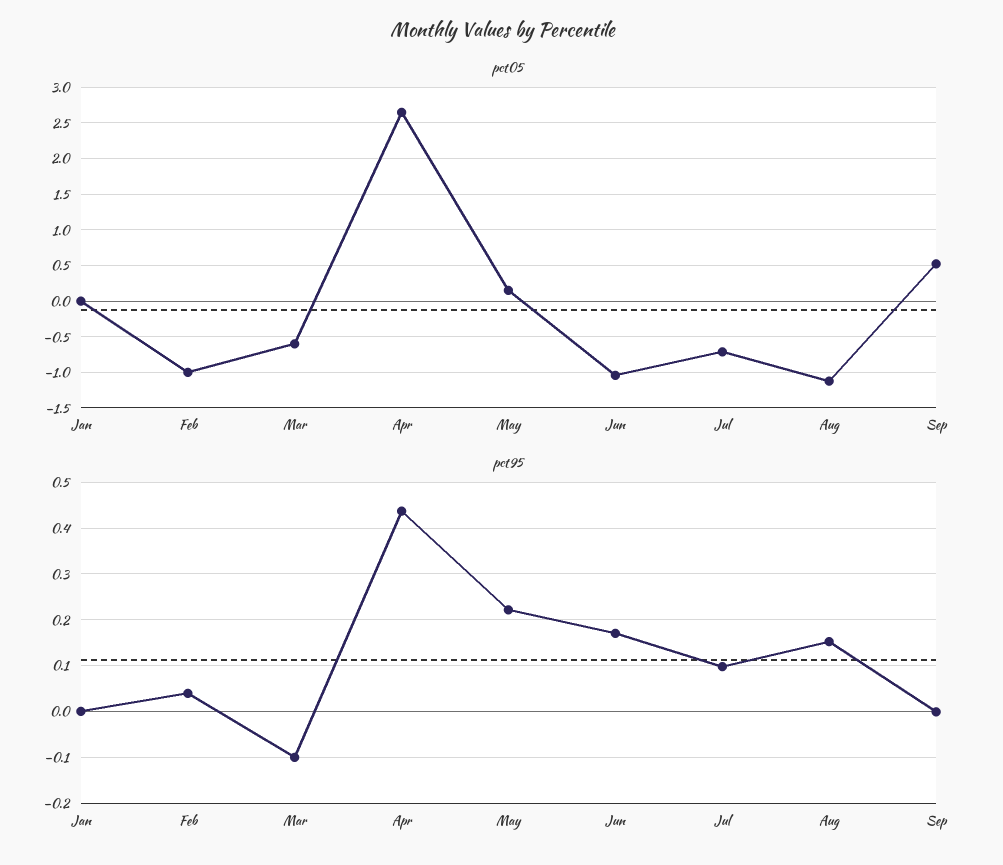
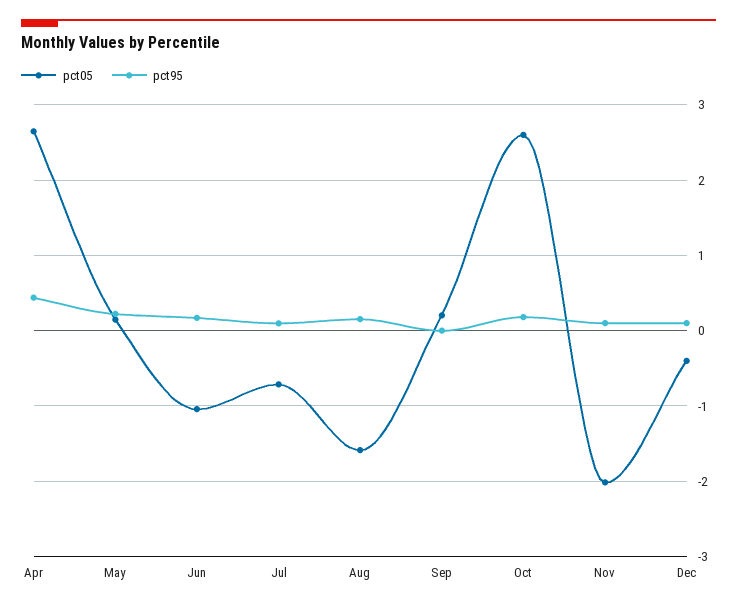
pct05, Jan: 0 -> none
pct05, Feb: -1 -> none
pct05, Mar: -0.6 -> none
pct05, Aug: -1.1 -> -1.6
pct05, Sep: 0.5 -> 0.2
pct95, Jan: 0 -> none
pct95, Feb: 0.04 -> none
pct95, Mar: -0.1 -> none
pct05, Oct: none -> 2.6
pct95, Oct: none -> 0.2
pct05, Nov: none -> -2
pct95, Nov: none -> 0.1
pct05, Dec: none -> -0.4
pct95, Dec: none -> 0.1

